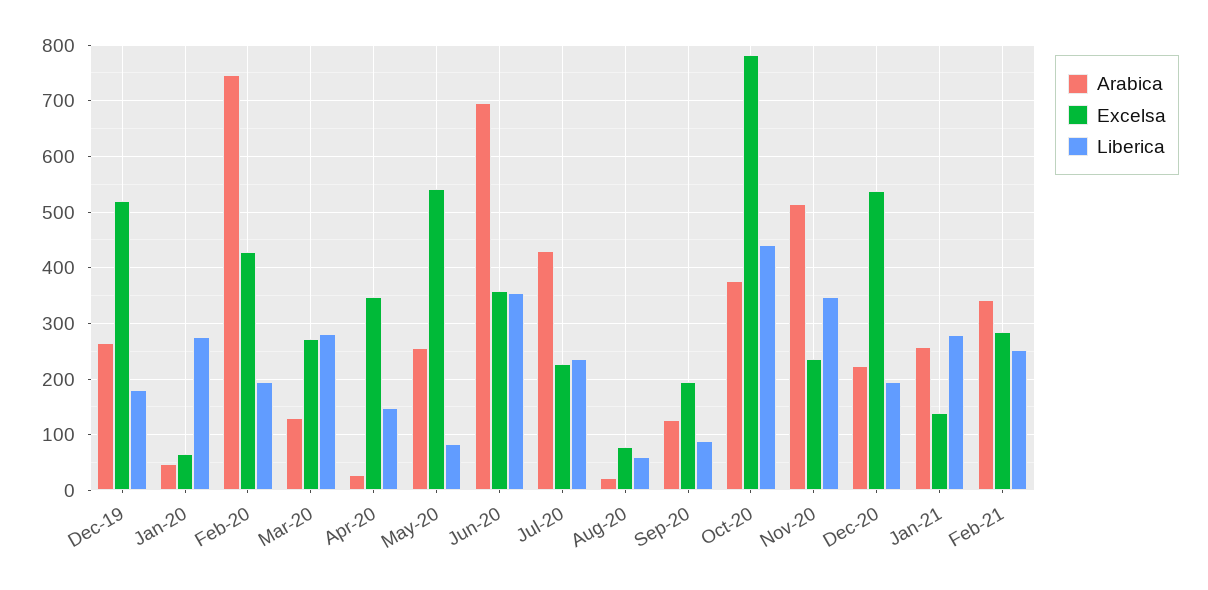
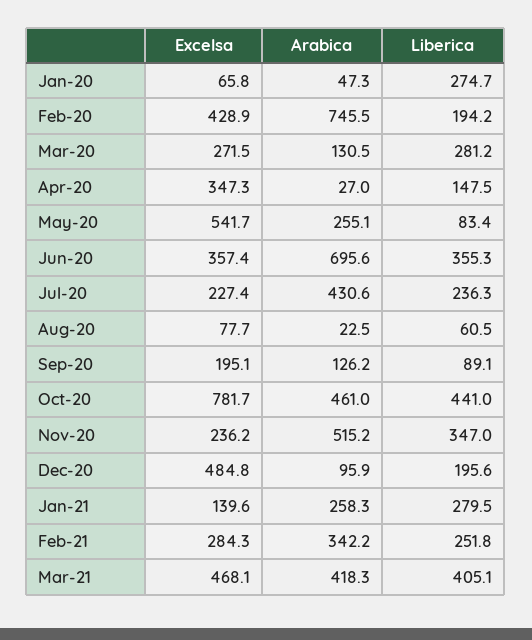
Arabica, Dec-19: 260 -> none
Excelsa, Dec-19: 520 -> none
Liberica, Dec-19: 180 -> none
Arabica, Oct-20: 380 -> 461
Arabica, Dec-20: 220 -> 95.9
Excelsa, Dec-20: 540 -> 484.8
Excelsa, Mar-21: none -> 468.1
Arabica, Mar-21: none -> 418.3
Liberica, Mar-21: none -> 405.1

